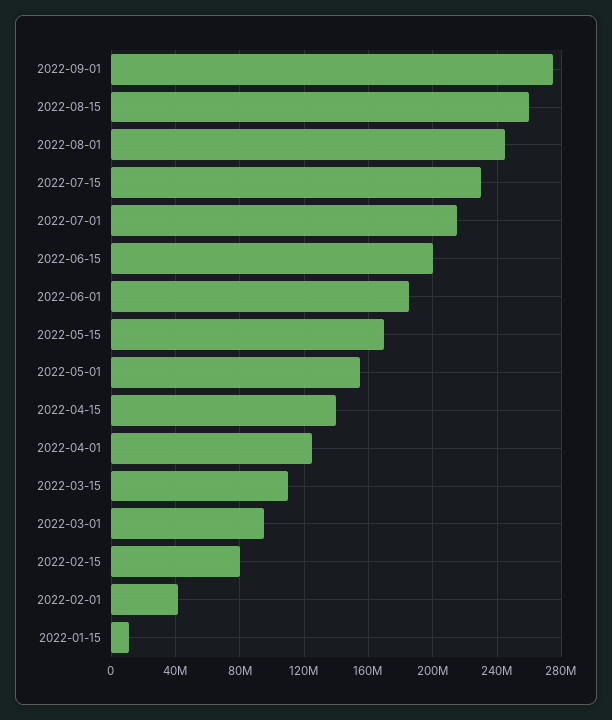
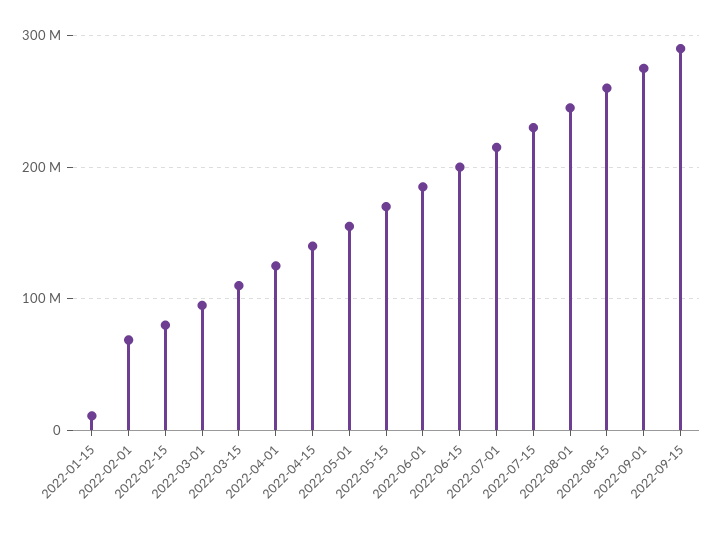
2022-02-01: 40000000 -> 70000000
2022-09-15: none -> 290000000

